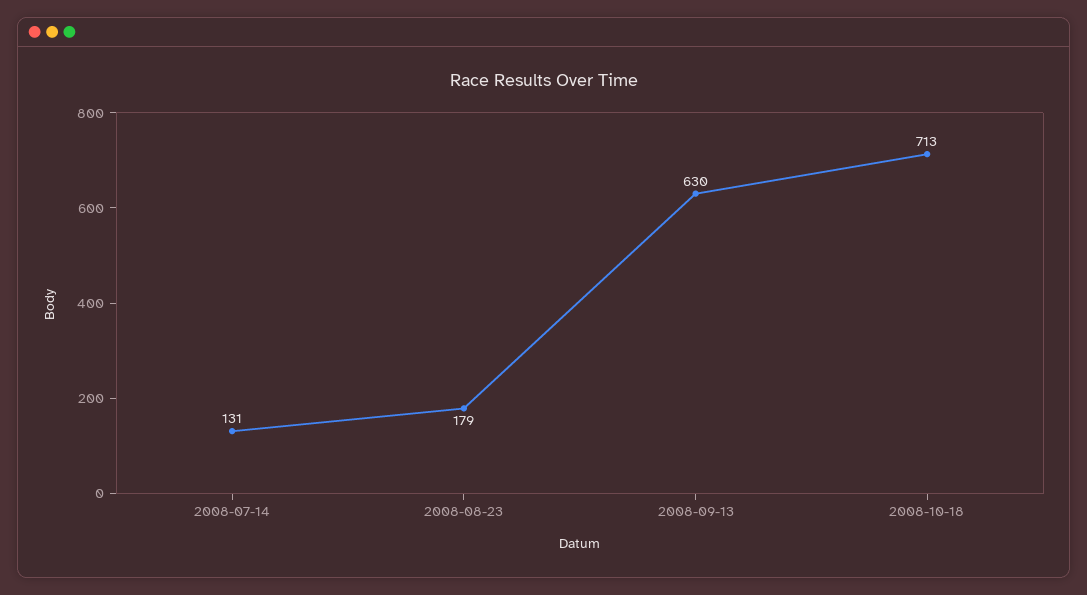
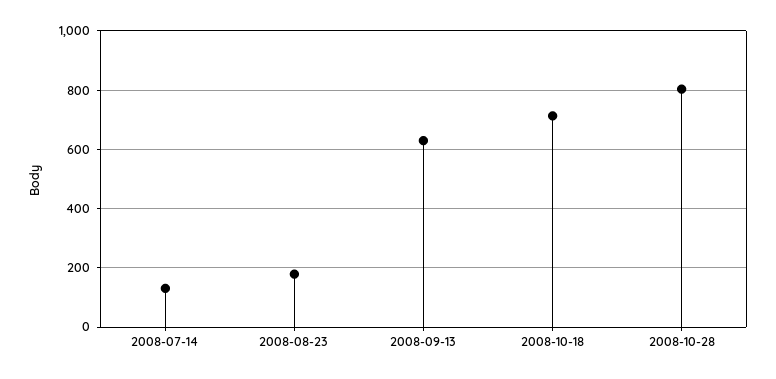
2008-10-28: none -> 800

